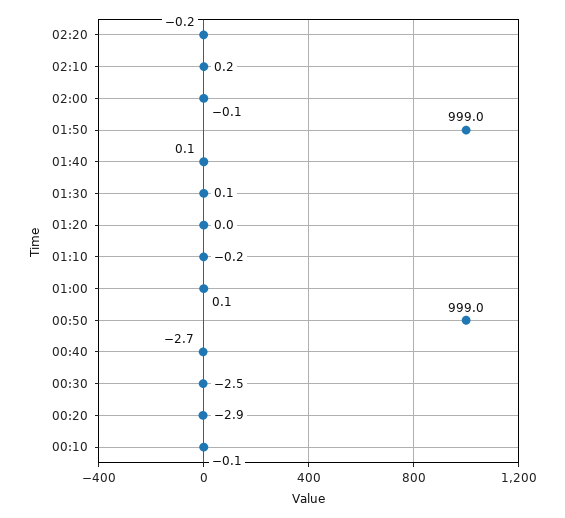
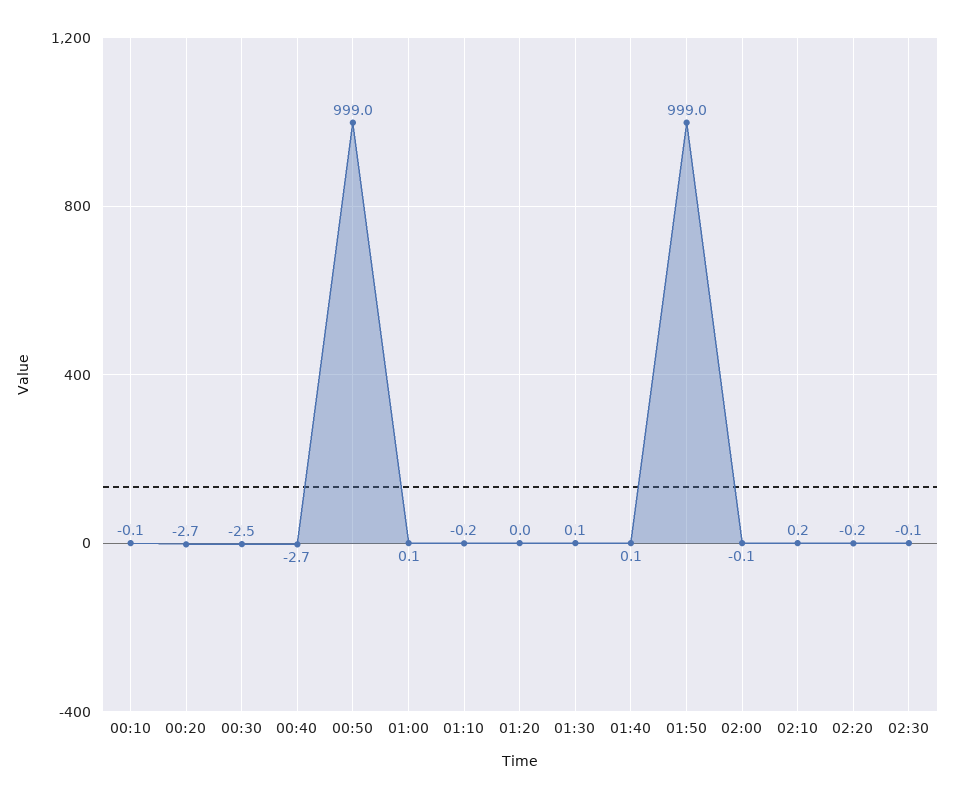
00:20: -2.9 -> -2.7
02:30: none -> -0.1

